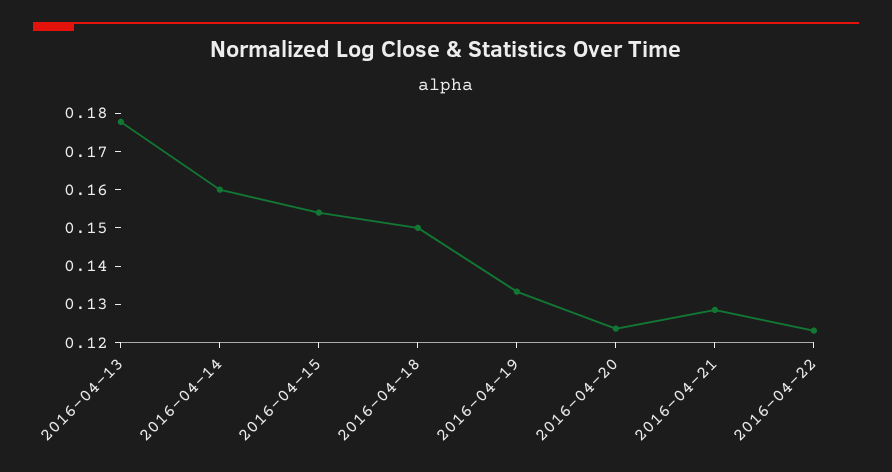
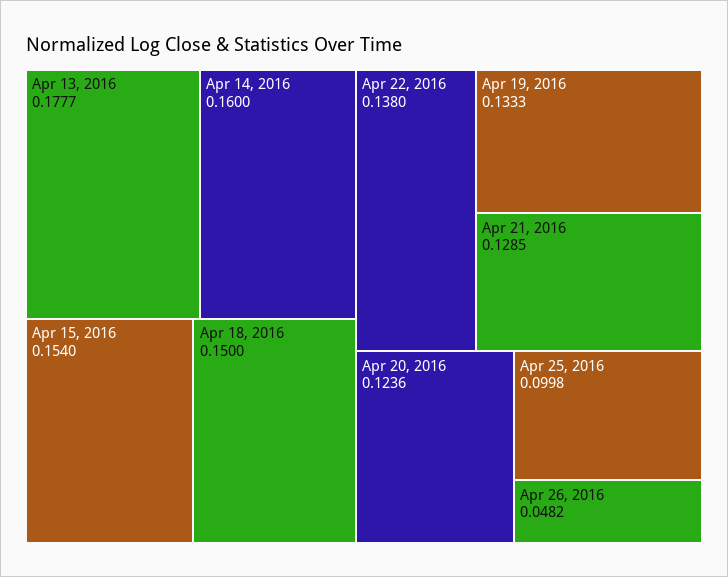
2016-04-22: 0.1225 -> 0.138
Apr 25, 2016: none -> 0.0998
Apr 26, 2016: none -> 0.0482

